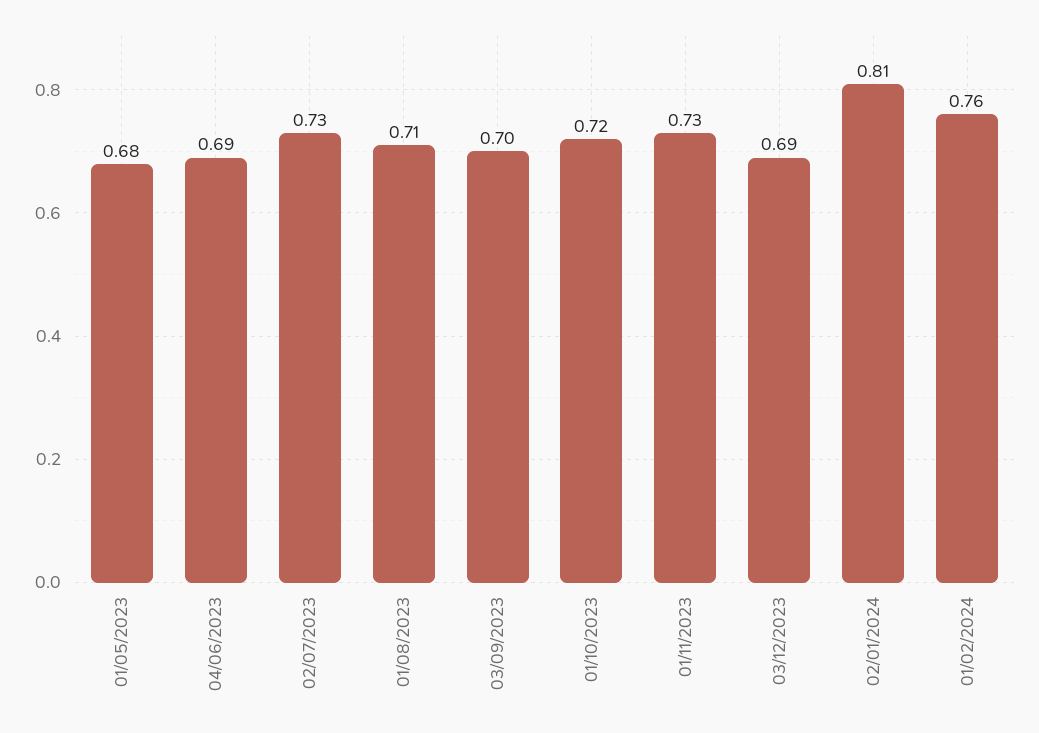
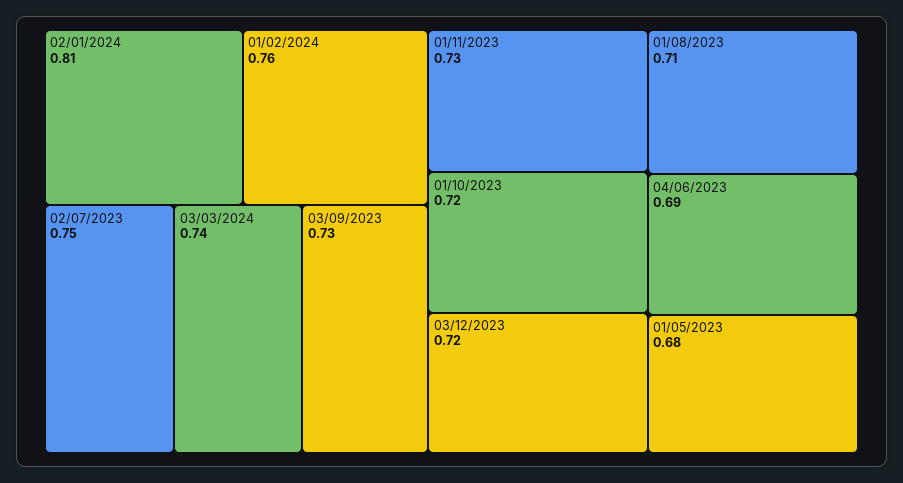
02/07/2023: 0.73 -> 0.75
03/09/2023: 0.7 -> 0.73
03/12/2023: 0.69 -> 0.72
03/03/2024: none -> 0.74

